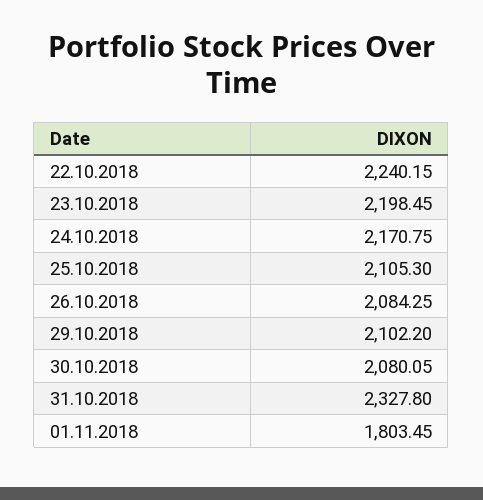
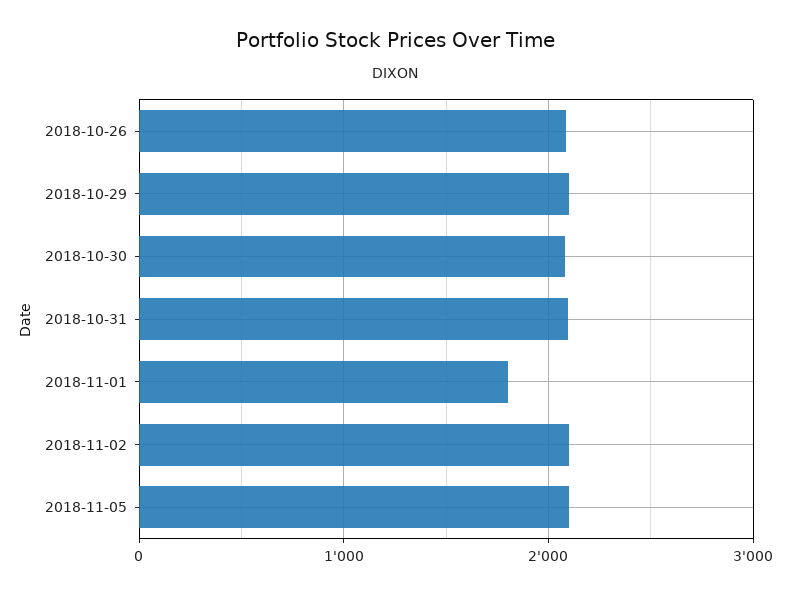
22.10.2018: 2240.15 -> none
23.10.2018: 2198.45 -> none
24.10.2018: 2170.75 -> none
25.10.2018: 2105.3 -> none
31.10.2018: 2327.8 -> 2100
2018-11-02: none -> 2100
2018-11-05: none -> 2100

